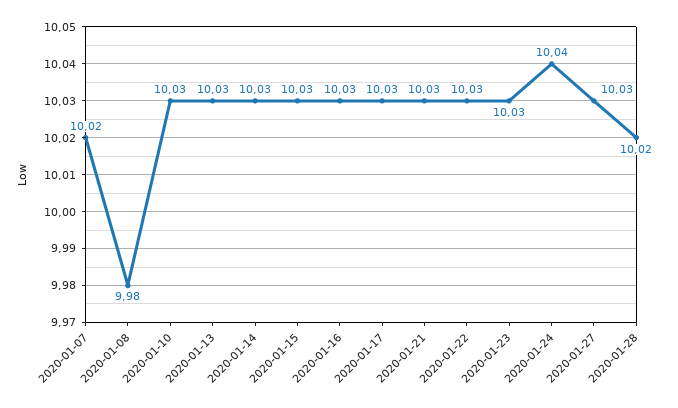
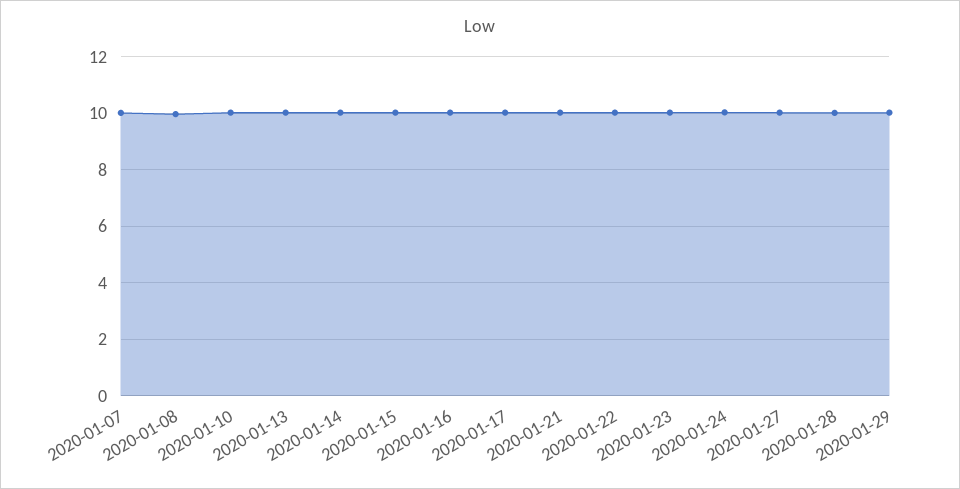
2020-01-29: none -> 10

